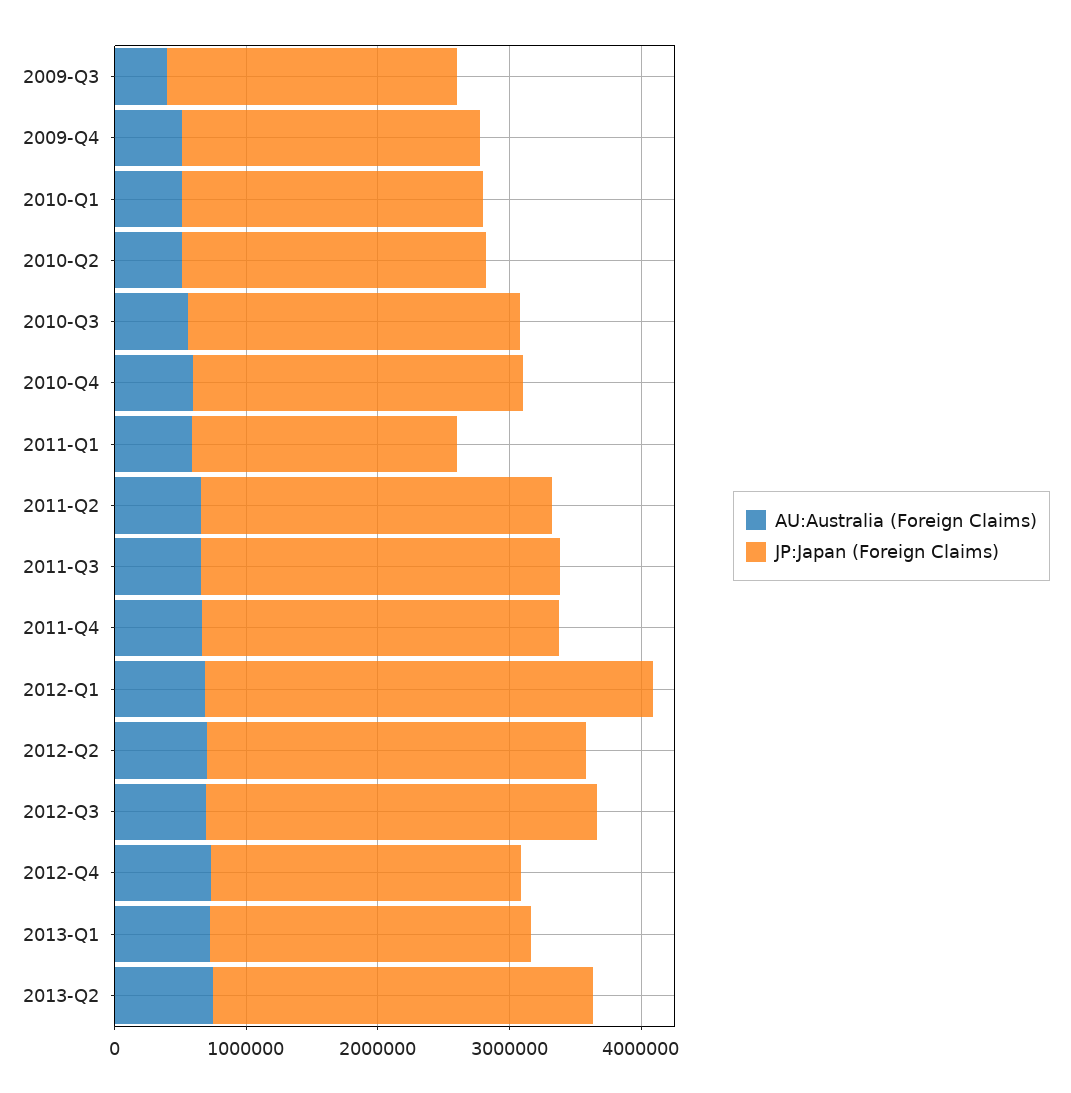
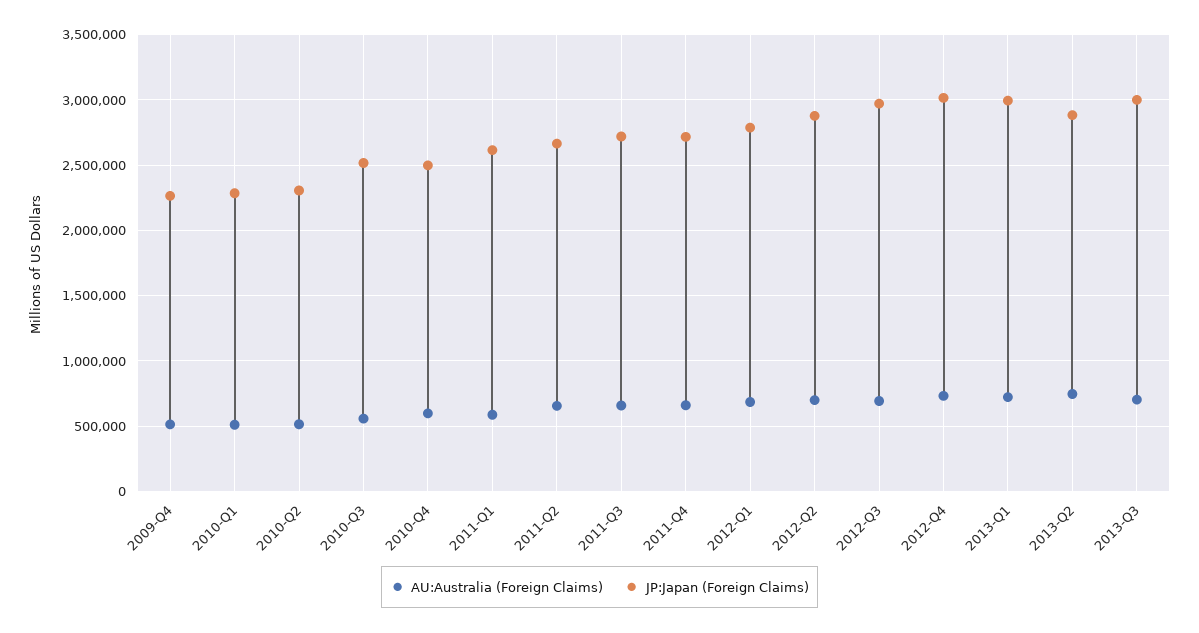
AU:Australia (Foreign Claims), 2009-Q3: 400000 -> none
JP:Japan (Foreign Claims), 2009-Q3: 2200000 -> none
JP:Japan (Foreign Claims), 2011-Q1: 2000000 -> 2600000
JP:Japan (Foreign Claims), 2012-Q1: 3400000 -> 2800000
JP:Japan (Foreign Claims), 2012-Q4: 2400000 -> 3000000
JP:Japan (Foreign Claims), 2013-Q1: 2400000 -> 3000000
AU:Australia (Foreign Claims), 2013-Q3: none -> 700000
JP:Japan (Foreign Claims), 2013-Q3: none -> 3000000

